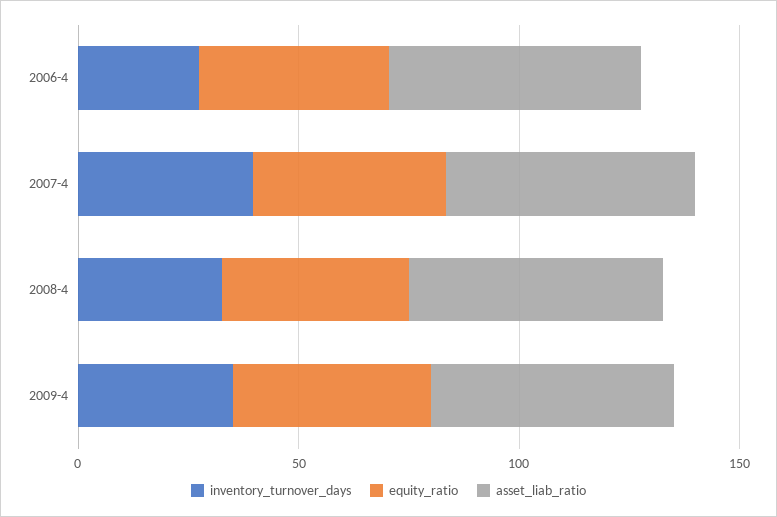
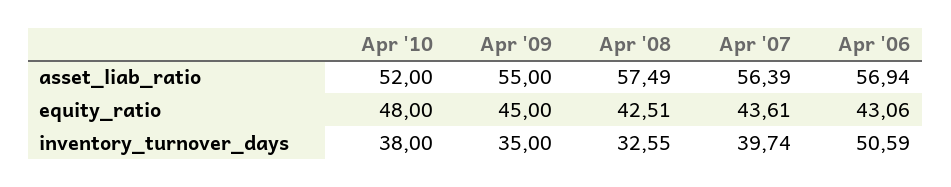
inventory_turnover_days, 2006-4: 30 -> 50.59
asset_liab_ratio, Apr '10: none -> 52
equity_ratio, Apr '10: none -> 48
inventory_turnover_days, Apr '10: none -> 38

